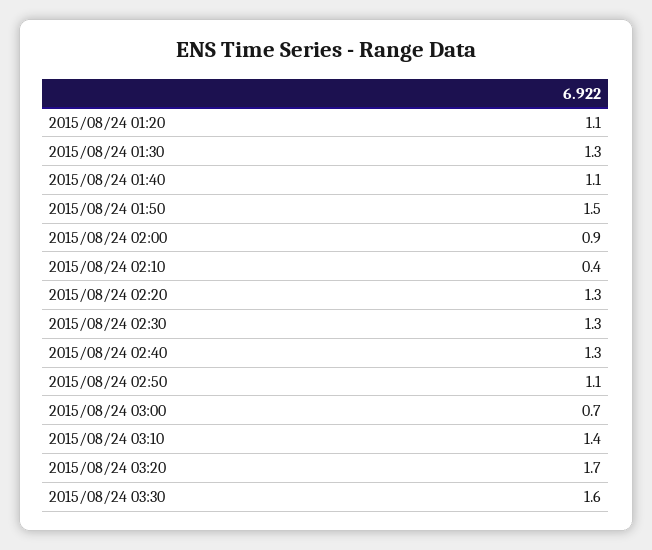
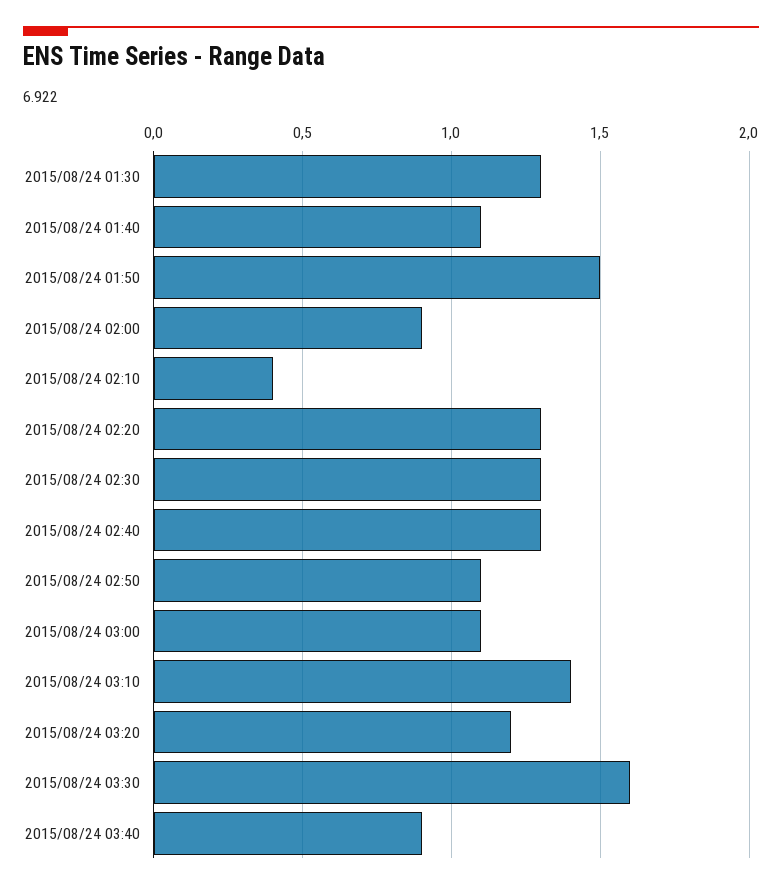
2015/08/24 01:20: 1.1 -> none
2015/08/24 03:00: 0.7 -> 1.1
2015/08/24 03:20: 1.7 -> 1.2
2015/08/24 03:40: none -> 0.9

